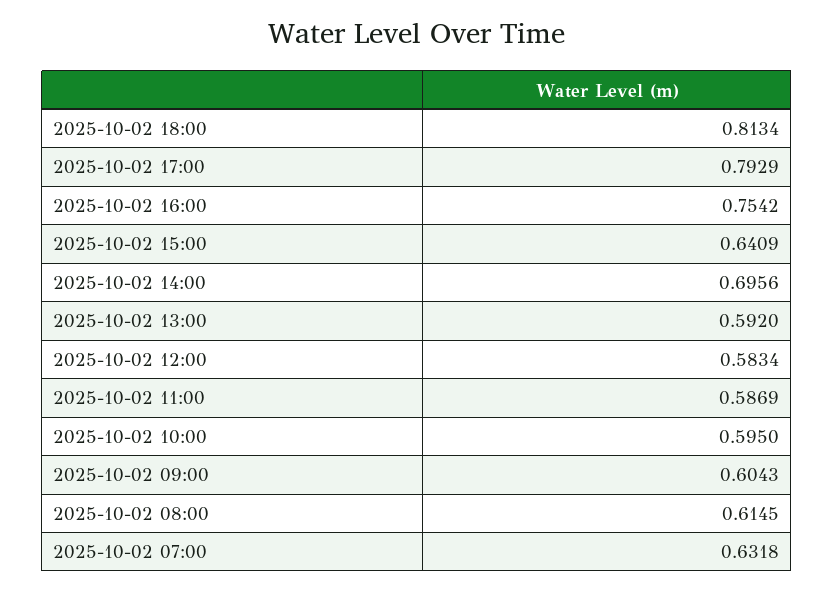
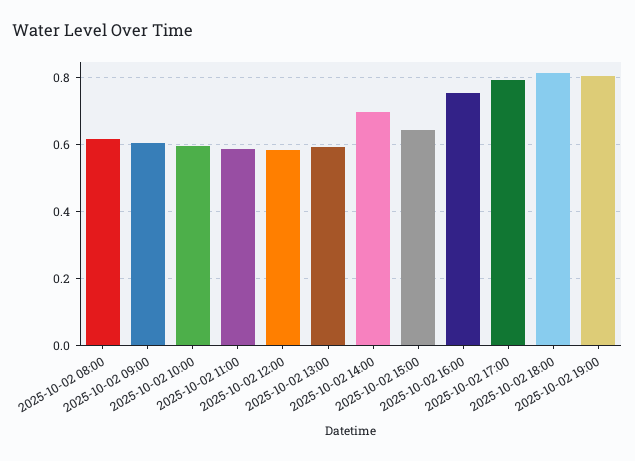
2025-10-02 07:00: 0.6318 -> none
2025-10-02 19:00: none -> 0.8

